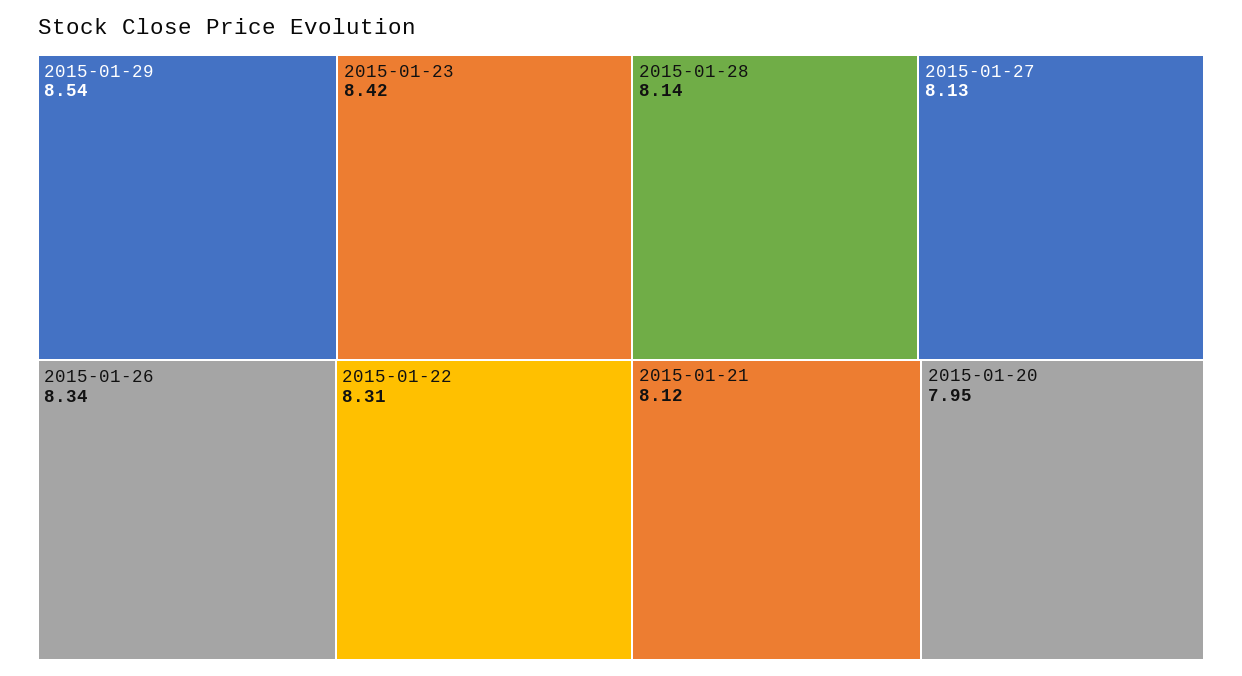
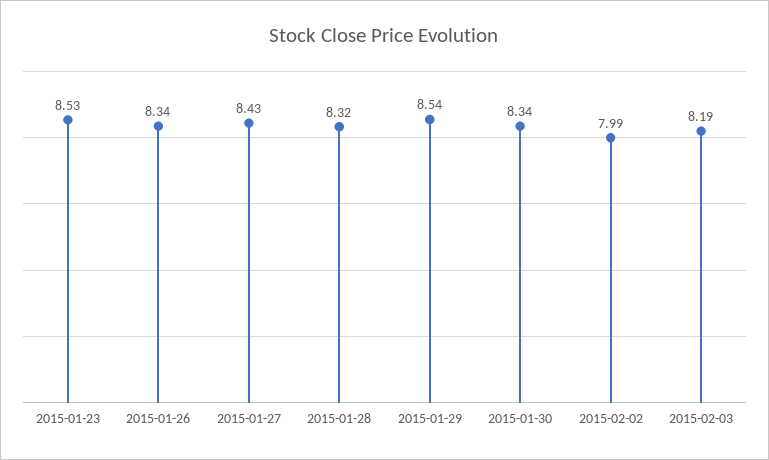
2015-01-23: 8.42 -> 8.53
2015-01-22: 8.31 -> none
2015-01-28: 8.14 -> 8.32
2015-01-27: 8.13 -> 8.43
2015-01-21: 8.12 -> none
2015-01-20: 7.95 -> none
2015-01-30: none -> 8.34
2015-02-02: none -> 7.99
2015-02-03: none -> 8.19

